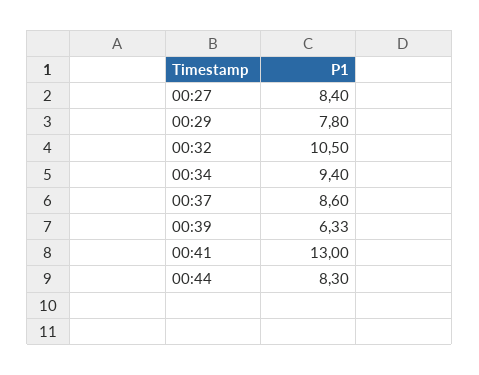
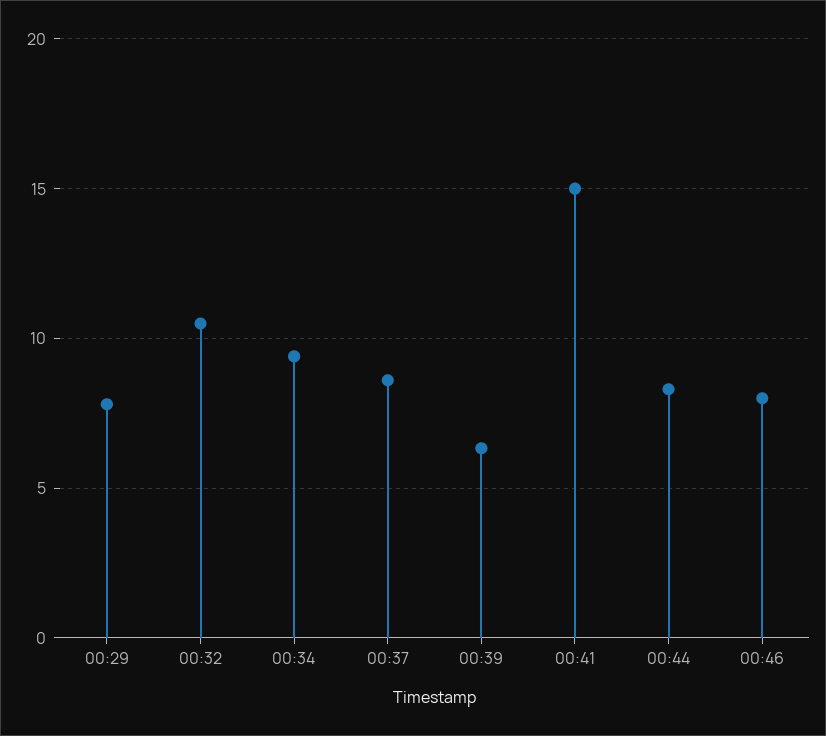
00:27: 8.4 -> none
00:41: 13 -> 15
00:46: none -> 8

